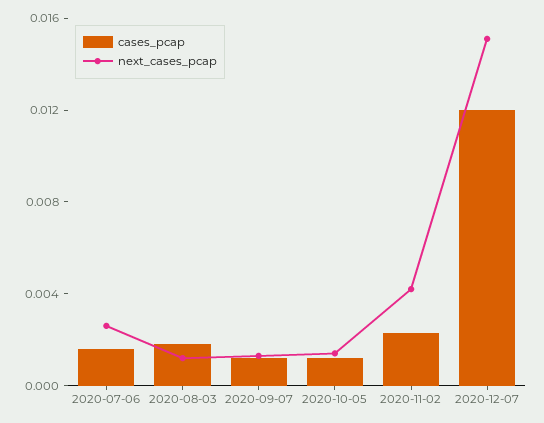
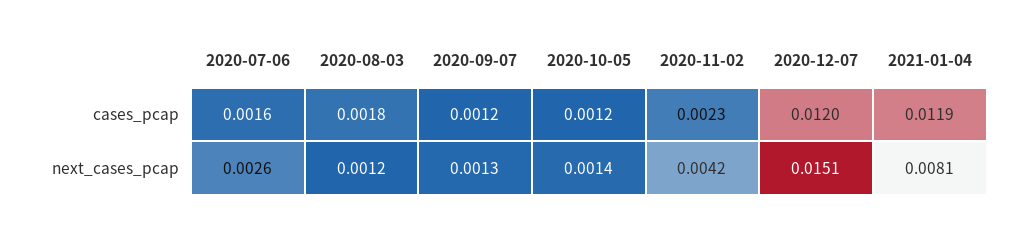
cases_pcap, 2021-01-04: none -> 0.0119
next_cases_pcap, 2021-01-04: none -> 0.0081

